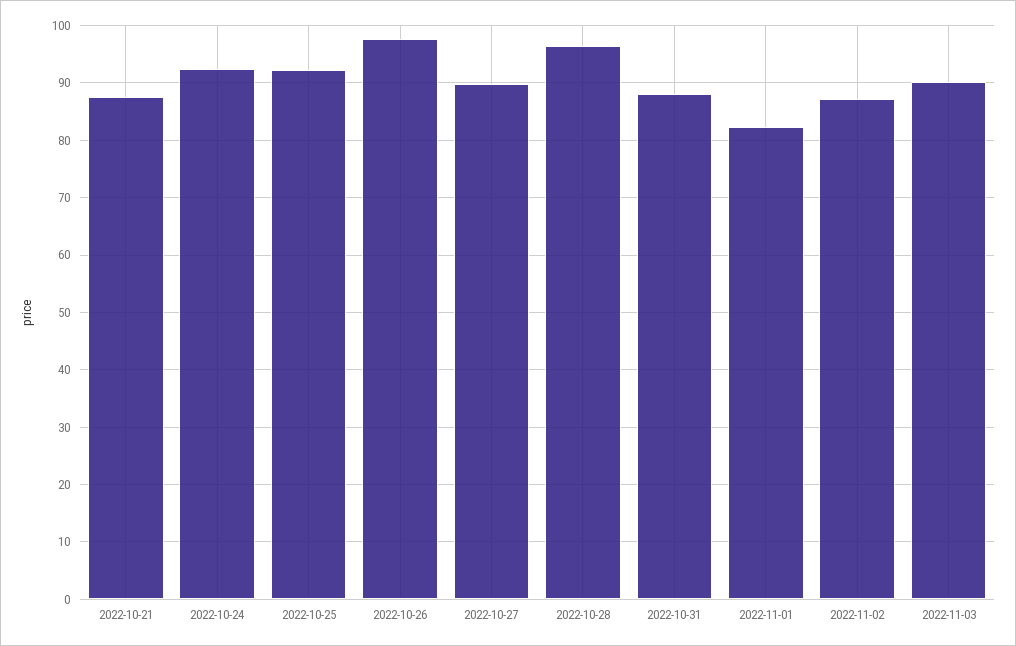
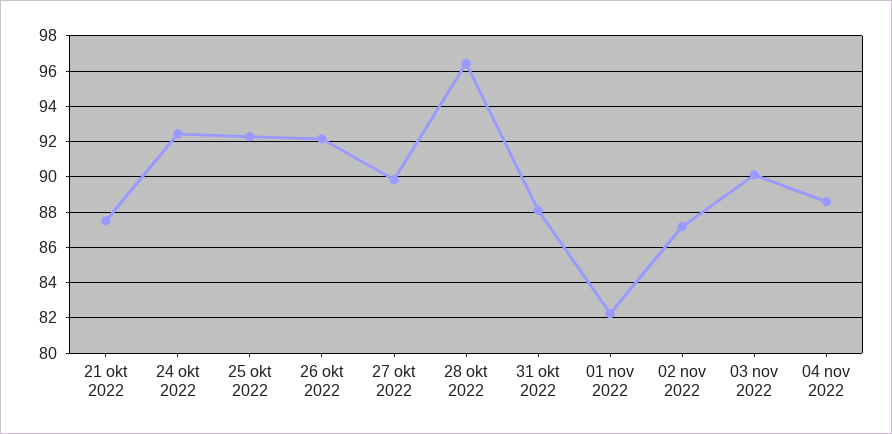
2022-10-26: 98 -> 92
04 nov 2022: none -> 88.5

